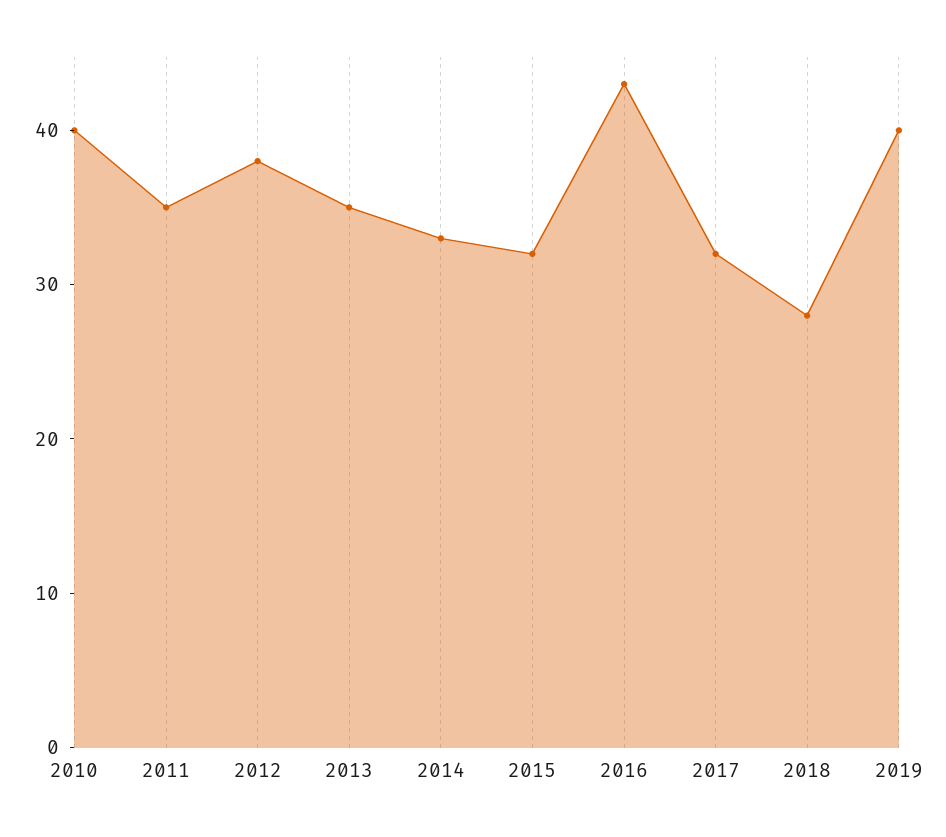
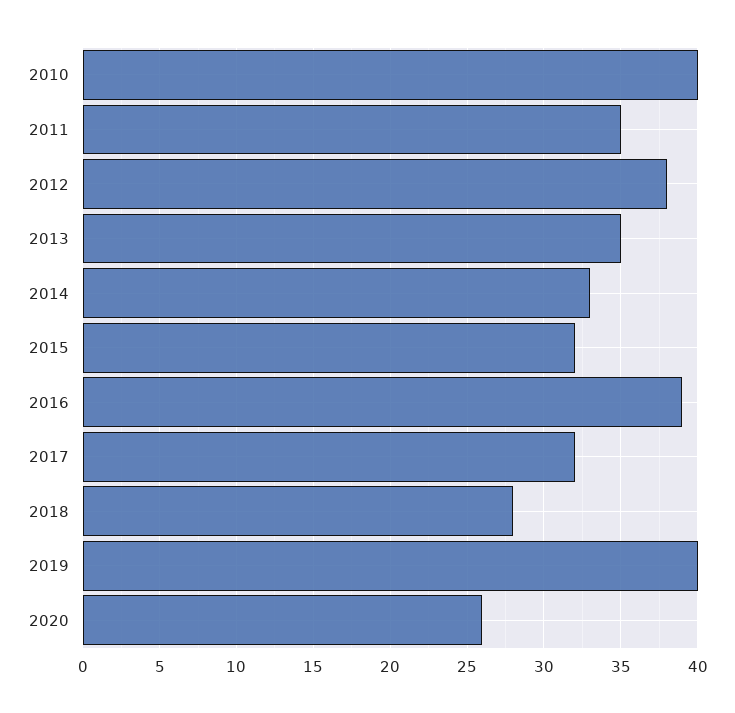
2016: 43 -> 39
2020: none -> 26

